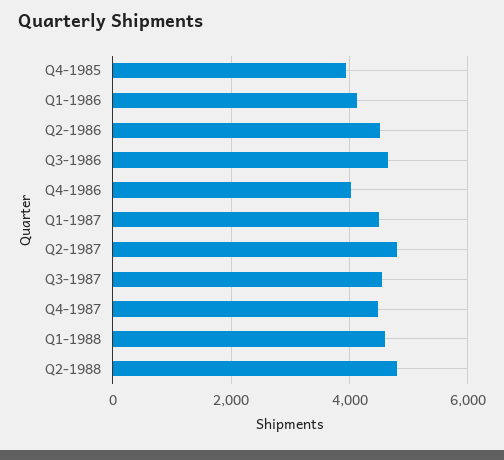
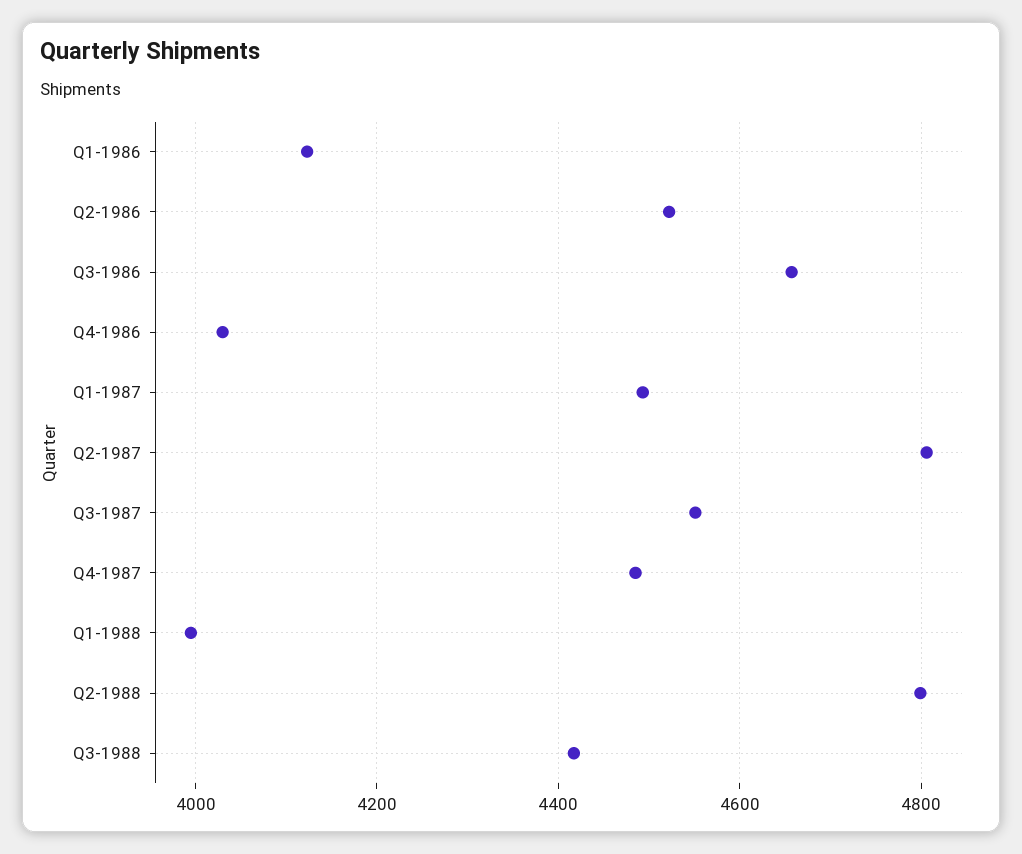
Q4-1985: 4000 -> none
Q1-1988: 4600 -> 4000
Q3-1988: none -> 4420

